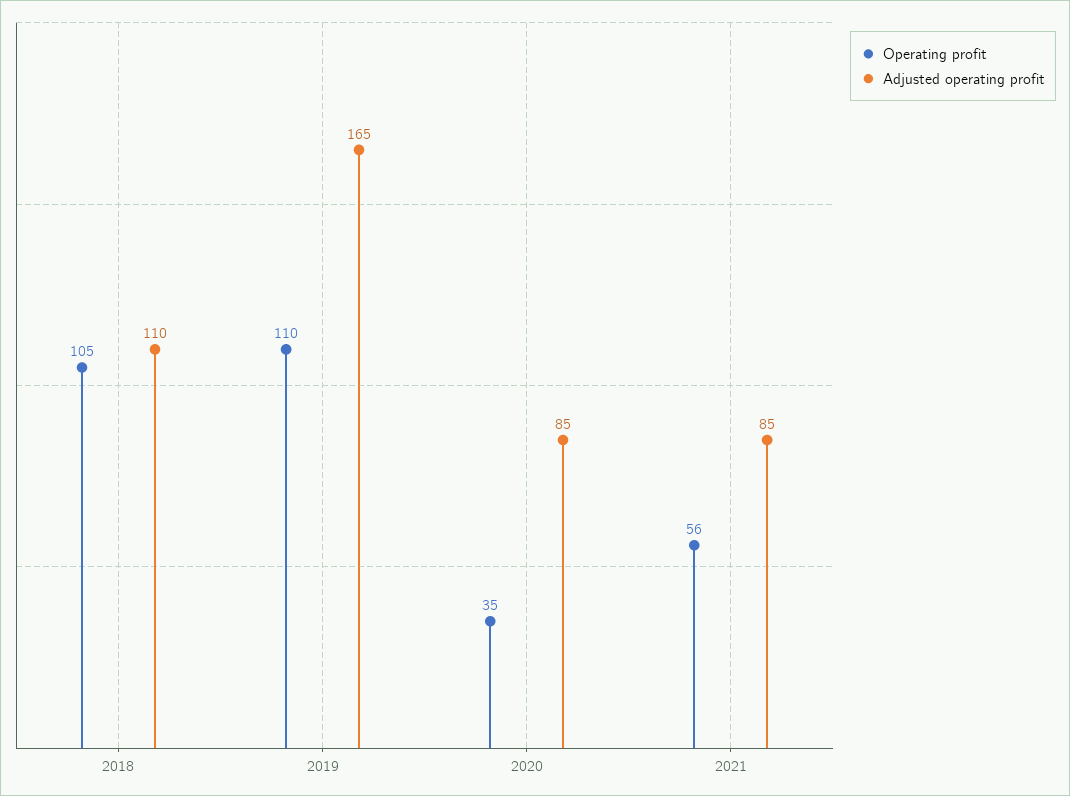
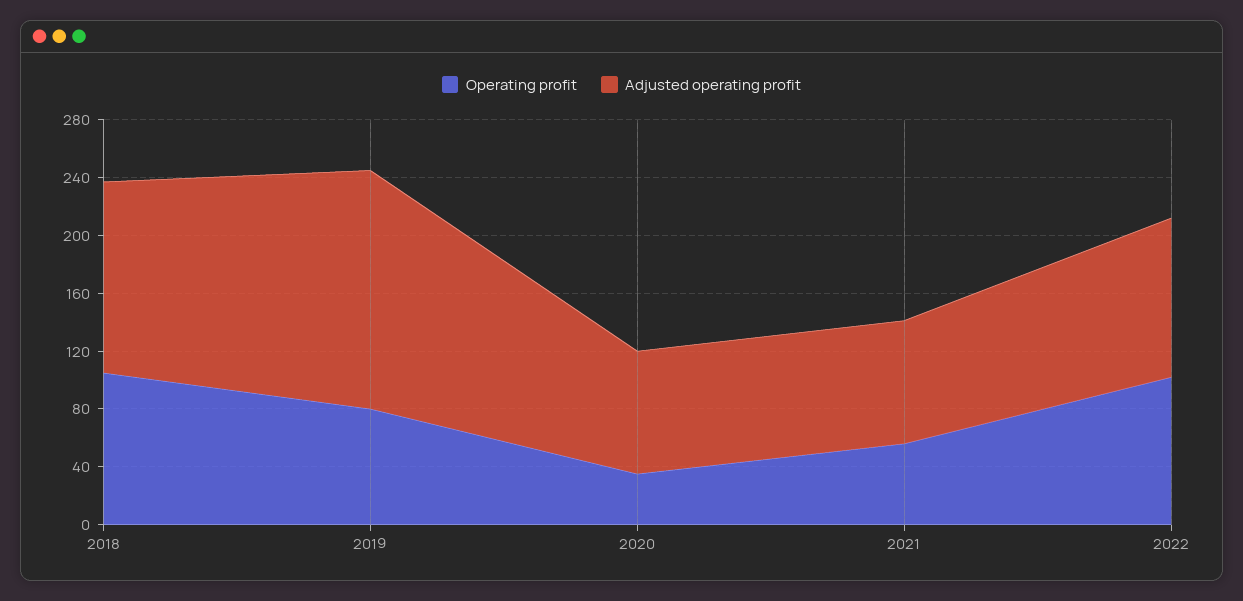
Adjusted operating profit, 2018: 110 -> 130
Operating profit, 2019: 110 -> 80
Operating profit, 2022: none -> 100
Adjusted operating profit, 2022: none -> 110

